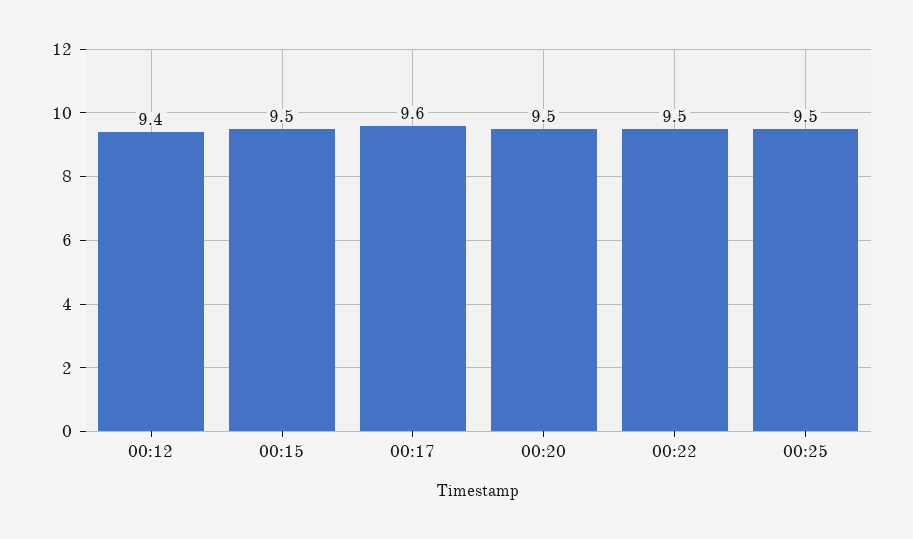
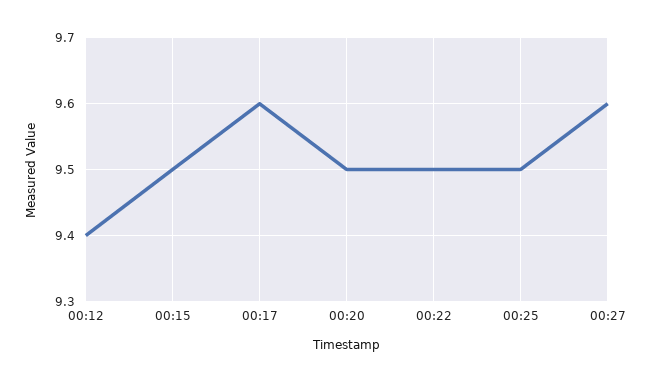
00:27: none -> 9.6

